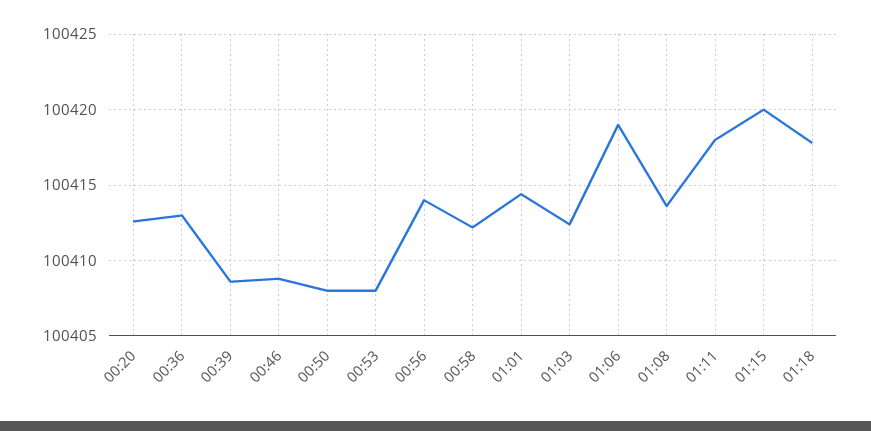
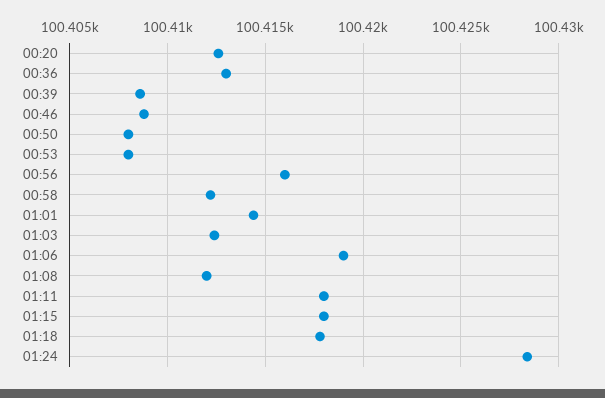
00:56: 100414 -> 100416
01:08: 100413.5 -> 100412
01:15: 100420 -> 100418
01:24: none -> 100428.5

